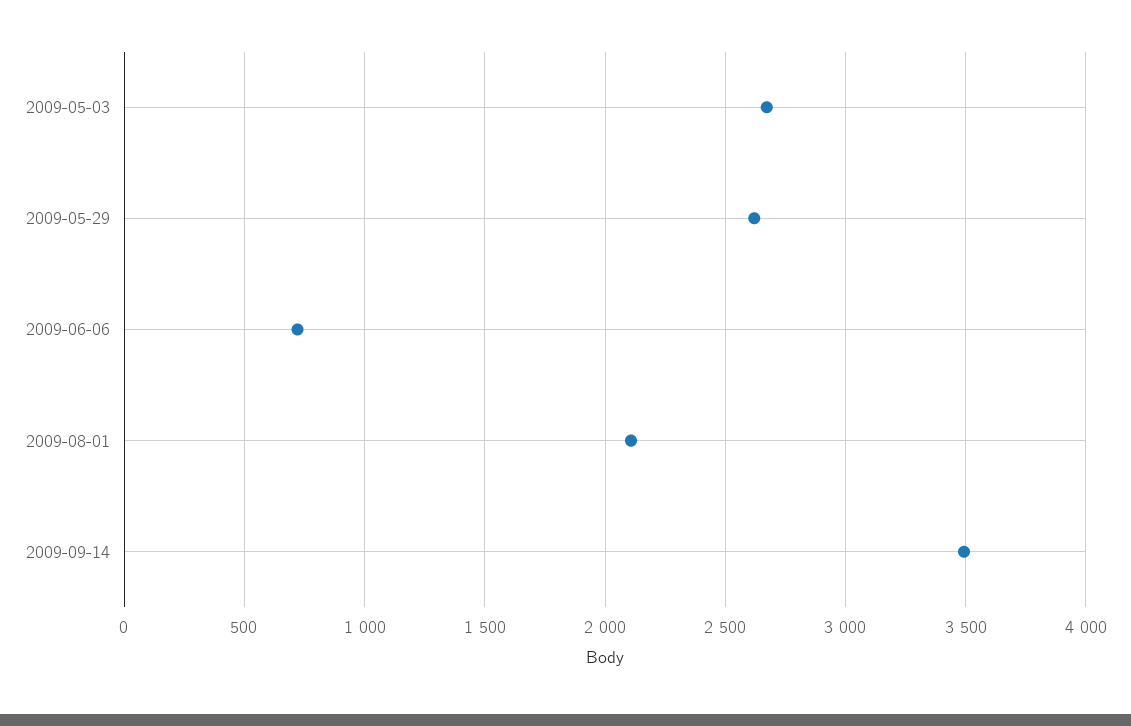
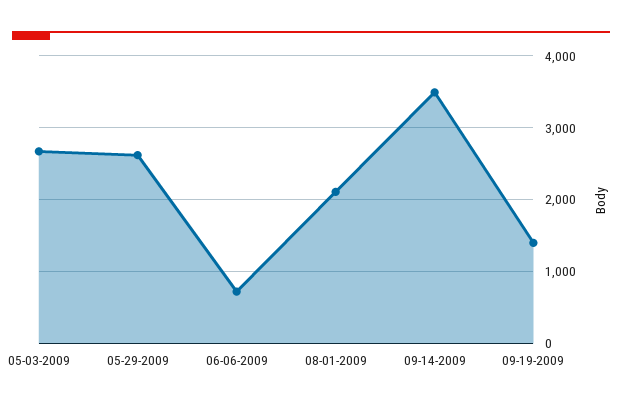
09-19-2009: none -> 1400

